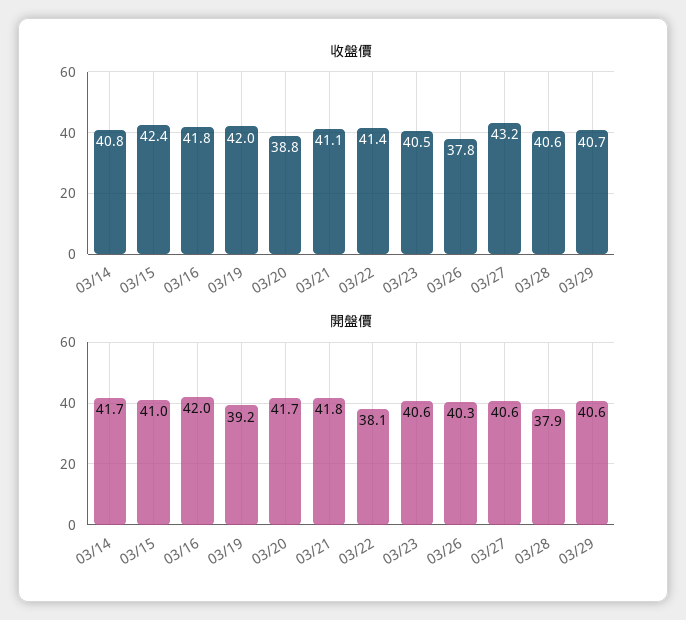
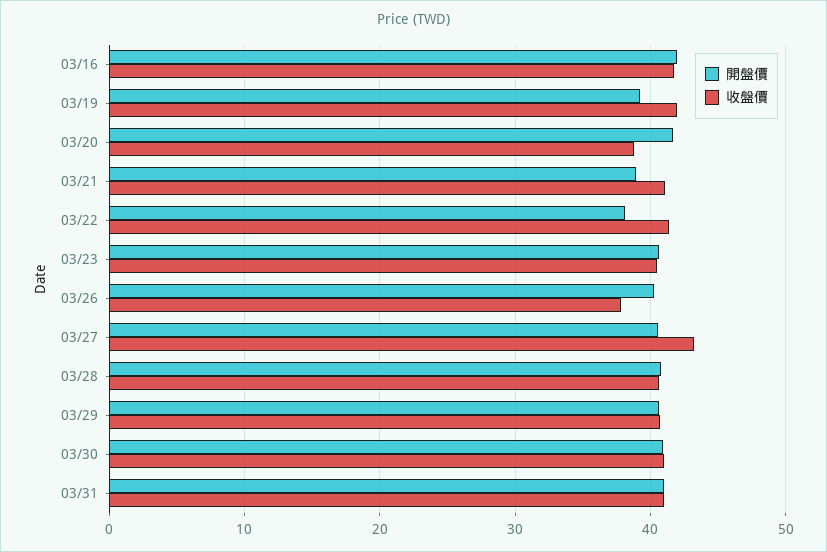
收盤價, 03/14: 40.8 -> none
收盤價, 03/15: 42.4 -> none
開盤價, 03/14: 41.7 -> none
開盤價, 03/15: 41 -> none
開盤價, 03/21: 41.8 -> 39
開盤價, 03/28: 37.9 -> 41
開盤價, 03/30: none -> 41
收盤價, 03/30: none -> 41
開盤價, 03/31: none -> 41
收盤價, 03/31: none -> 41

